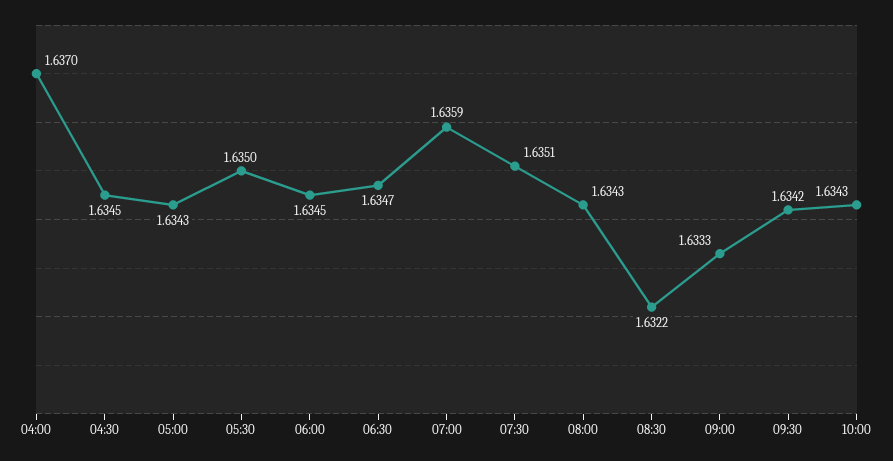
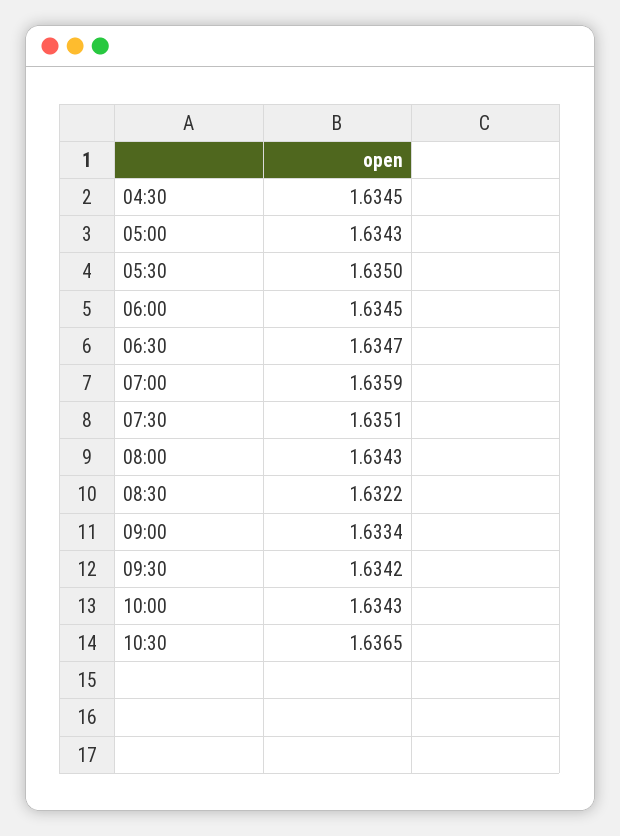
04:00: 1.637 -> none
09:00: 1.6333 -> 1.6334
10:30: none -> 1.6365

